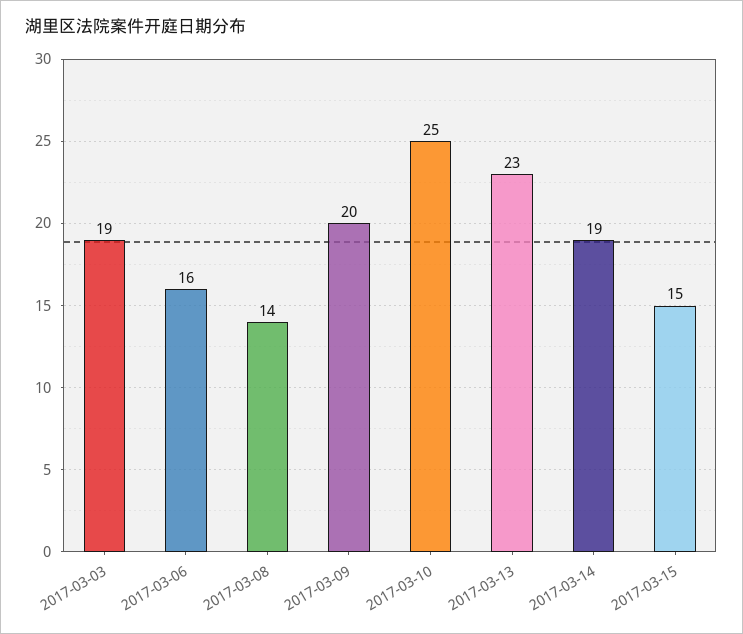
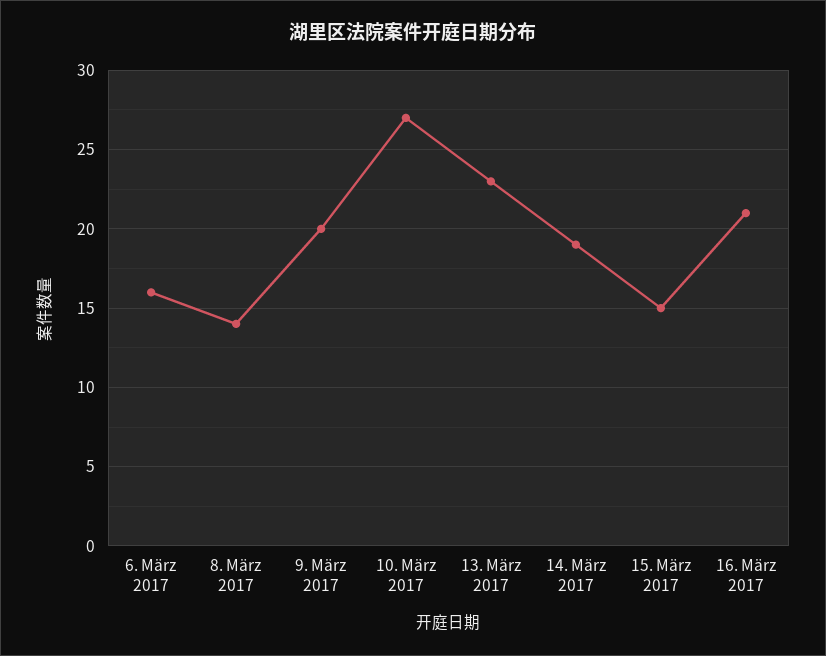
2017-03-03: 19 -> none
2017-03-10: 25 -> 27
16. März 2017: none -> 21

